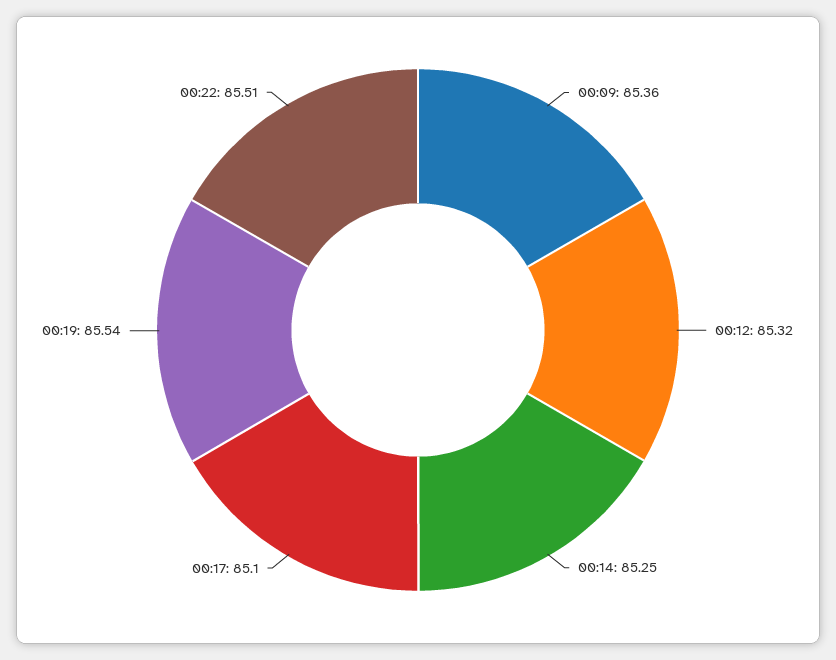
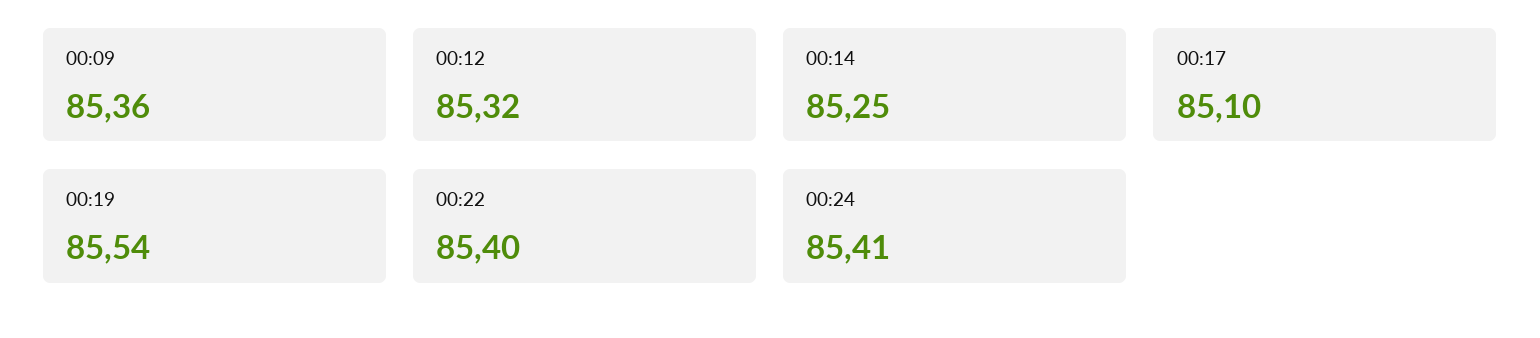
00:22: 85.51 -> 85.4
00:24: none -> 85.41

